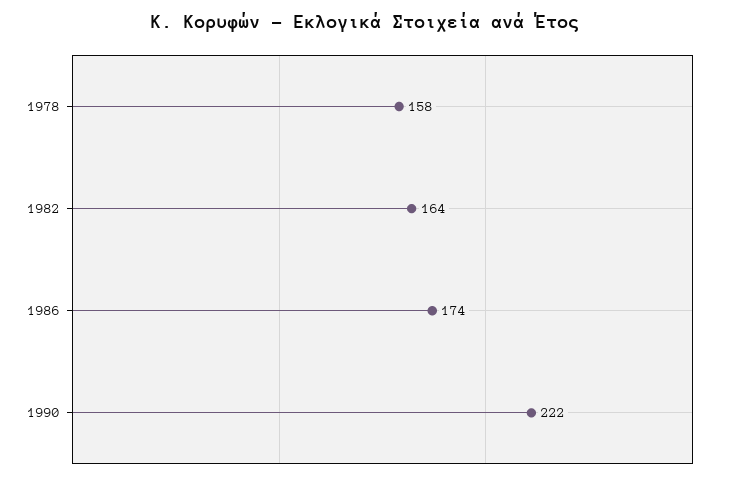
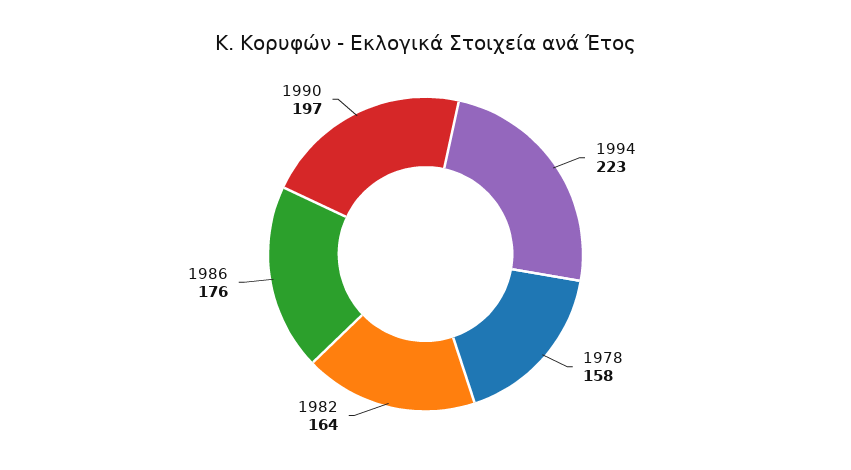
1986: 174 -> 176
1990: 222 -> 197
1994: none -> 223

